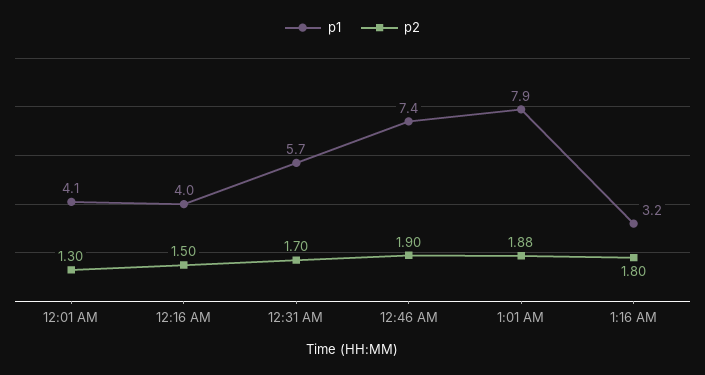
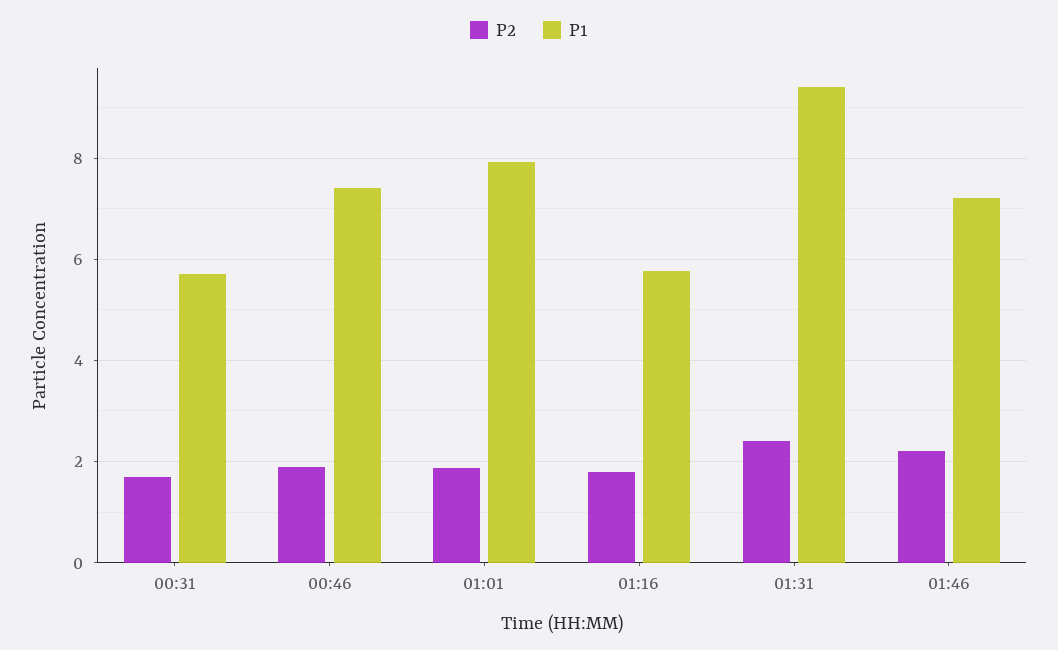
p1, 12:01 AM: 4.1 -> none
p2, 12:01 AM: 1.3 -> none
p1, 12:16 AM: 4 -> none
p2, 12:16 AM: 1.5 -> none
p1, 1:16 AM: 3.2 -> 5.8
p2, 01:31: none -> 2.4
p1, 01:31: none -> 9.4
p2, 01:46: none -> 2.2
p1, 01:46: none -> 7.2

